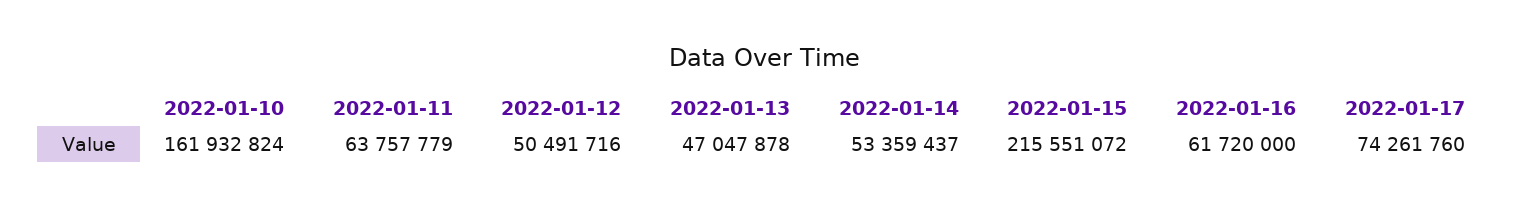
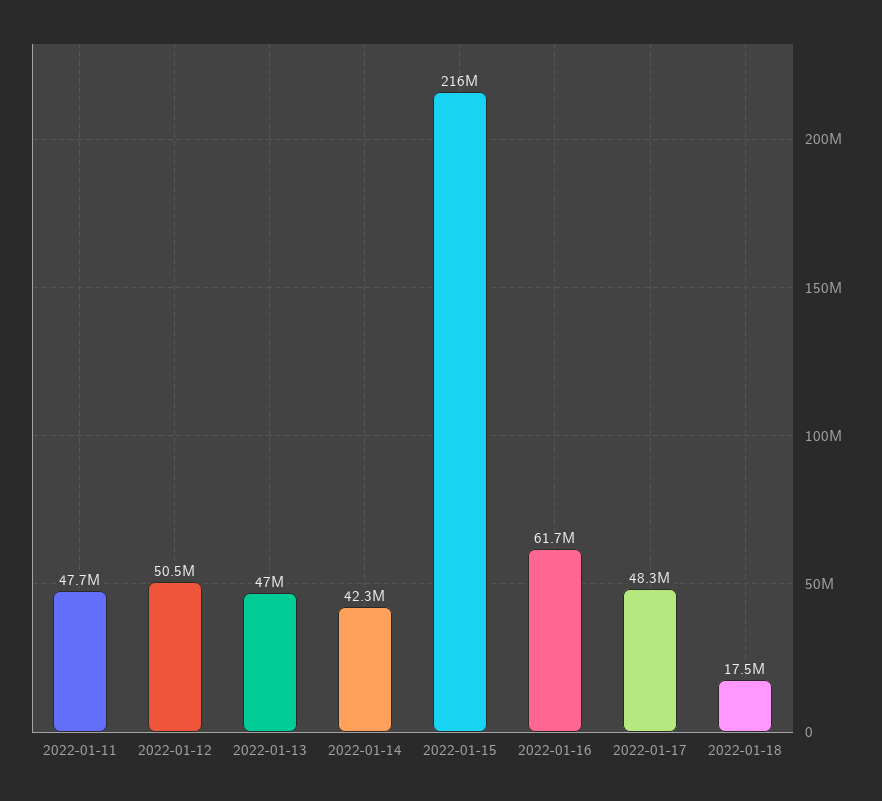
2022-01-10: 161932824 -> none
2022-01-11: 63757779 -> 47700000
2022-01-14: 53359437 -> 42300000
2022-01-17: 74261760 -> 48300000
2022-01-18: none -> 17500000

